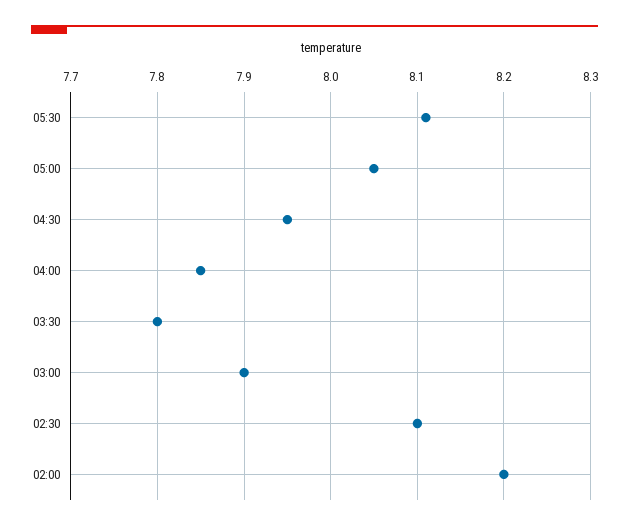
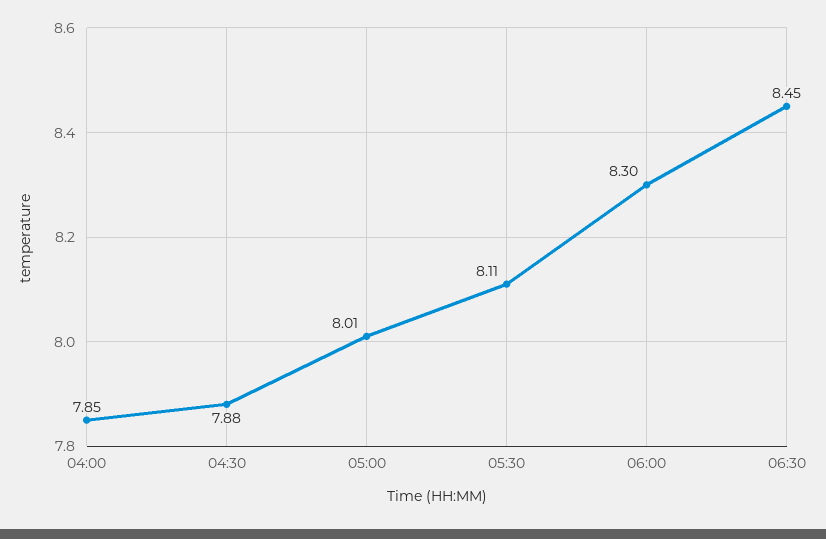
05:00: 8.05 -> 8.01
04:30: 7.95 -> 7.88
03:30: 7.8 -> none
03:00: 7.9 -> none
02:30: 8.1 -> none
02:00: 8.2 -> none
06:00: none -> 8.3
06:30: none -> 8.45

